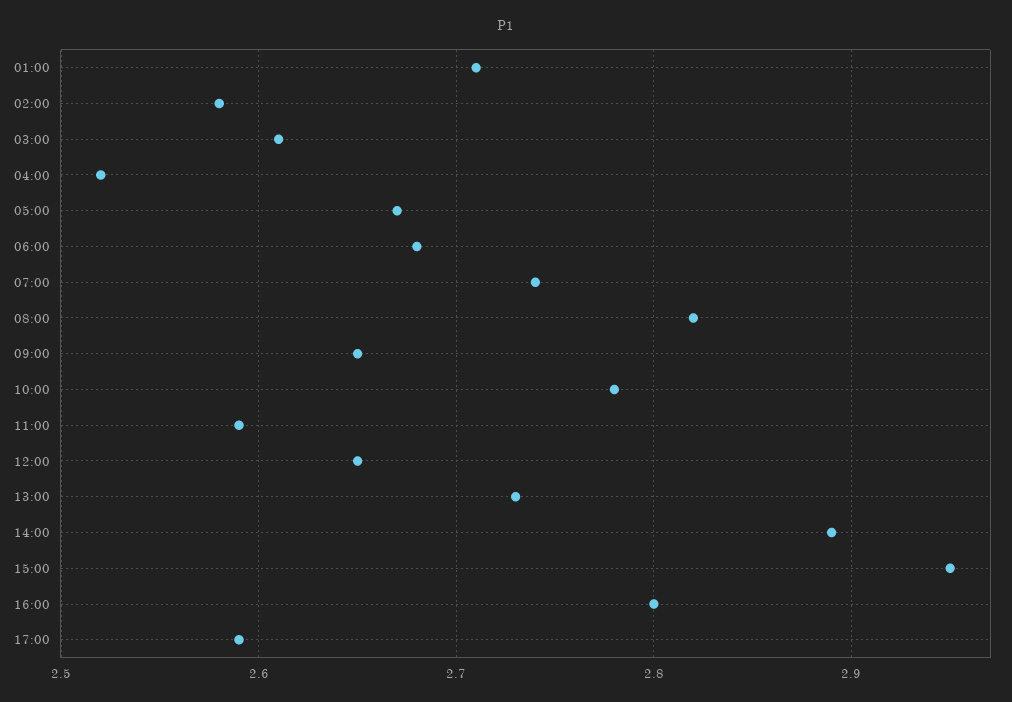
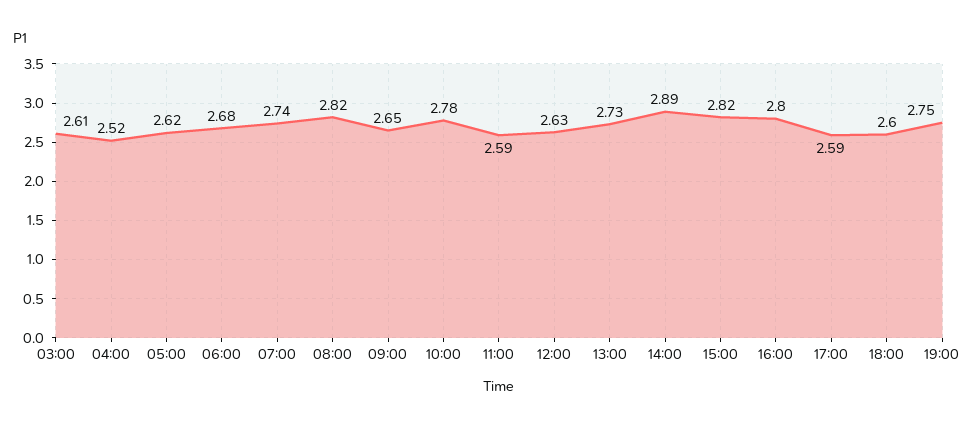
01:00: 2.71 -> none
02:00: 2.58 -> none
05:00: 2.67 -> 2.62
12:00: 2.65 -> 2.63
15:00: 2.95 -> 2.82
18:00: none -> 2.6
19:00: none -> 2.75

